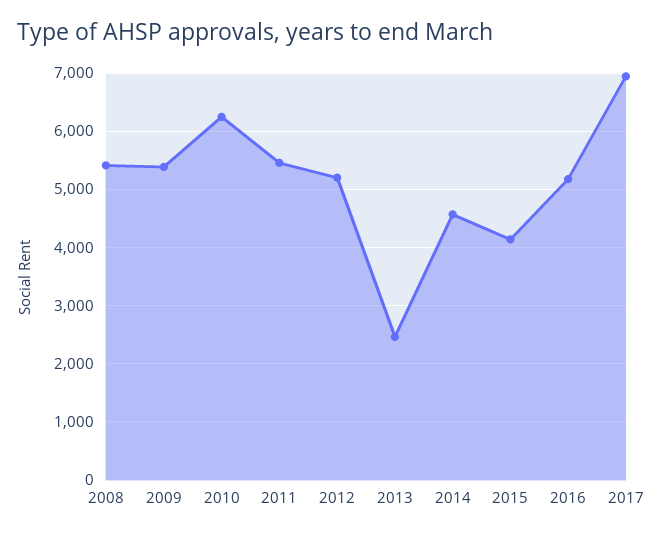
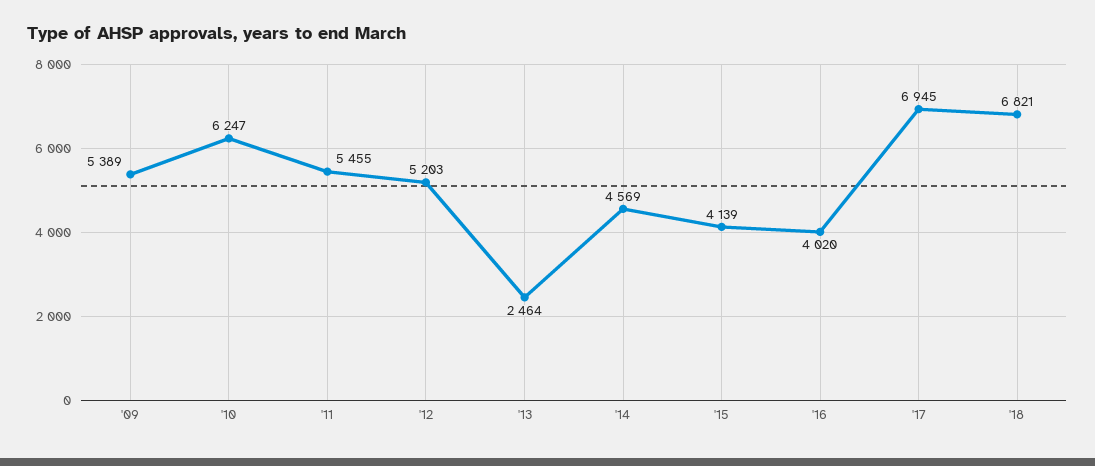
2008: 5400 -> none
2016: 5200 -> 4020
'18: none -> 6821

